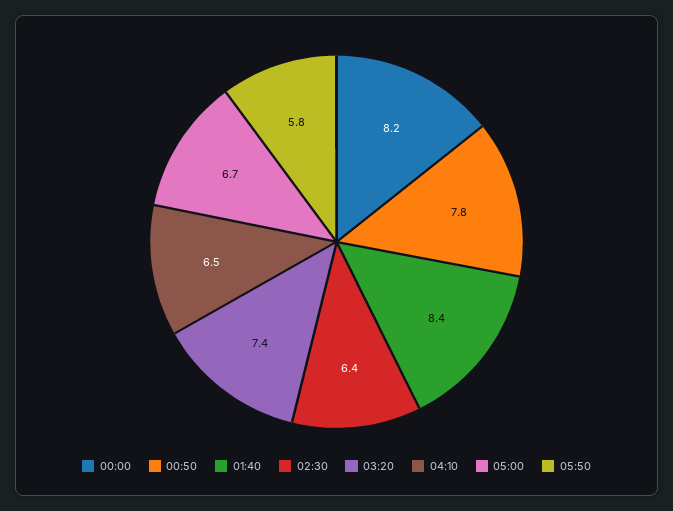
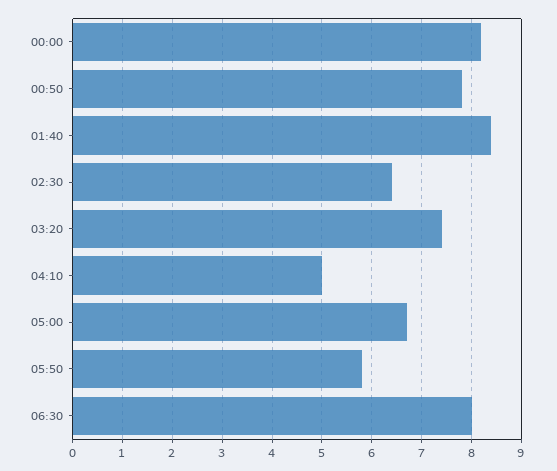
04:10: 6.5 -> 5
06:30: none -> 8

